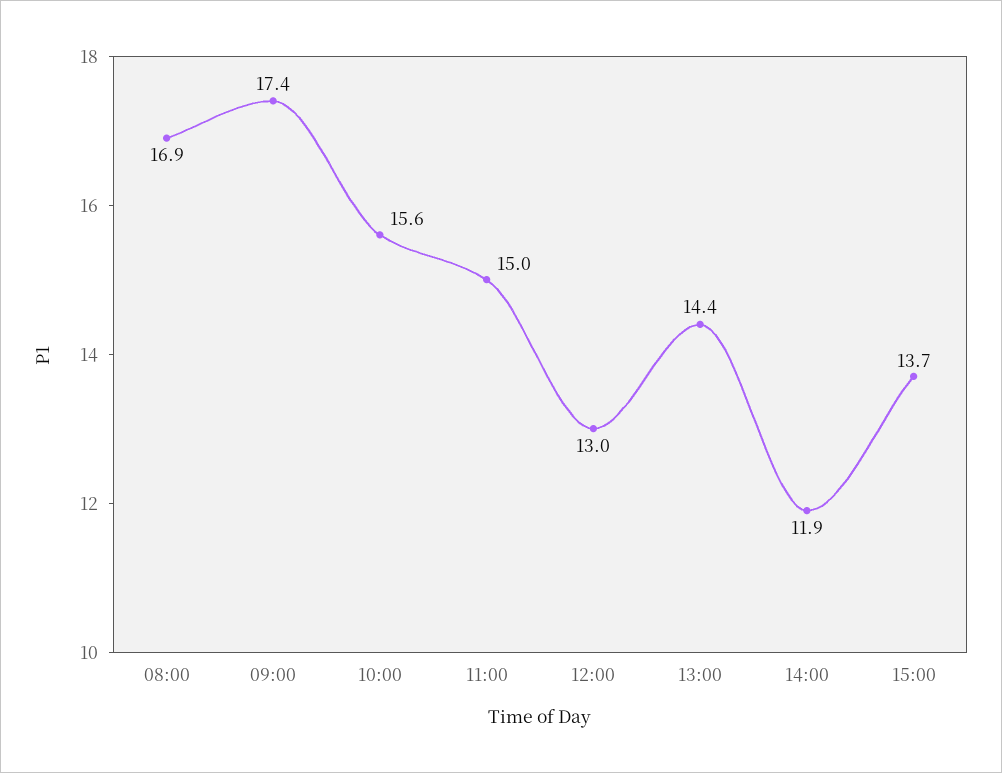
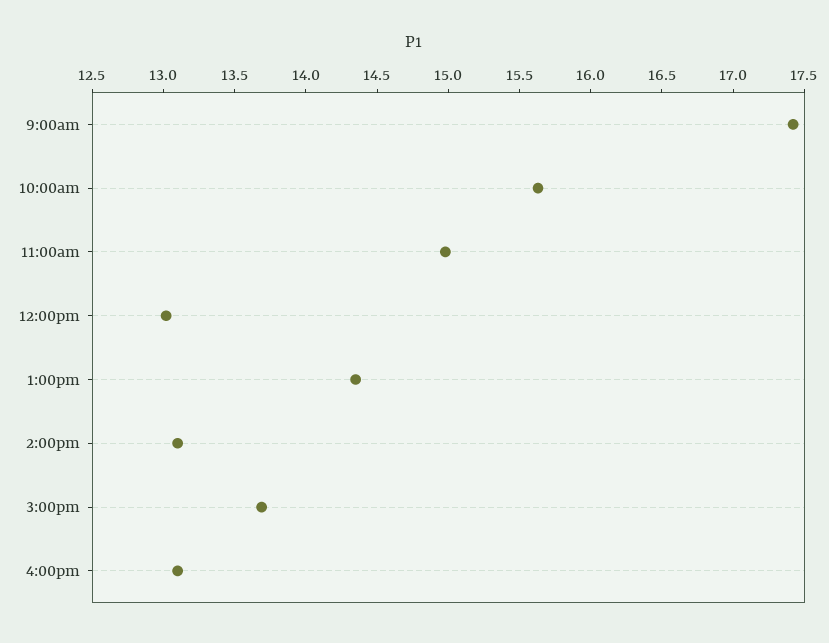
08:00: 16.9 -> none
14:00: 11.9 -> 13.1
4:00pm: none -> 13.1

